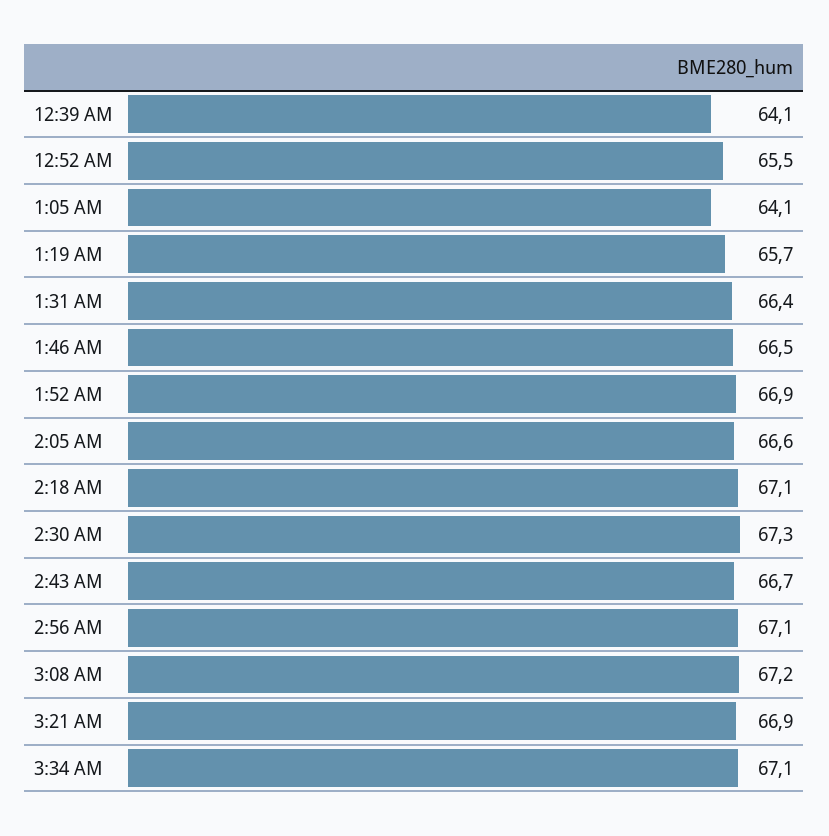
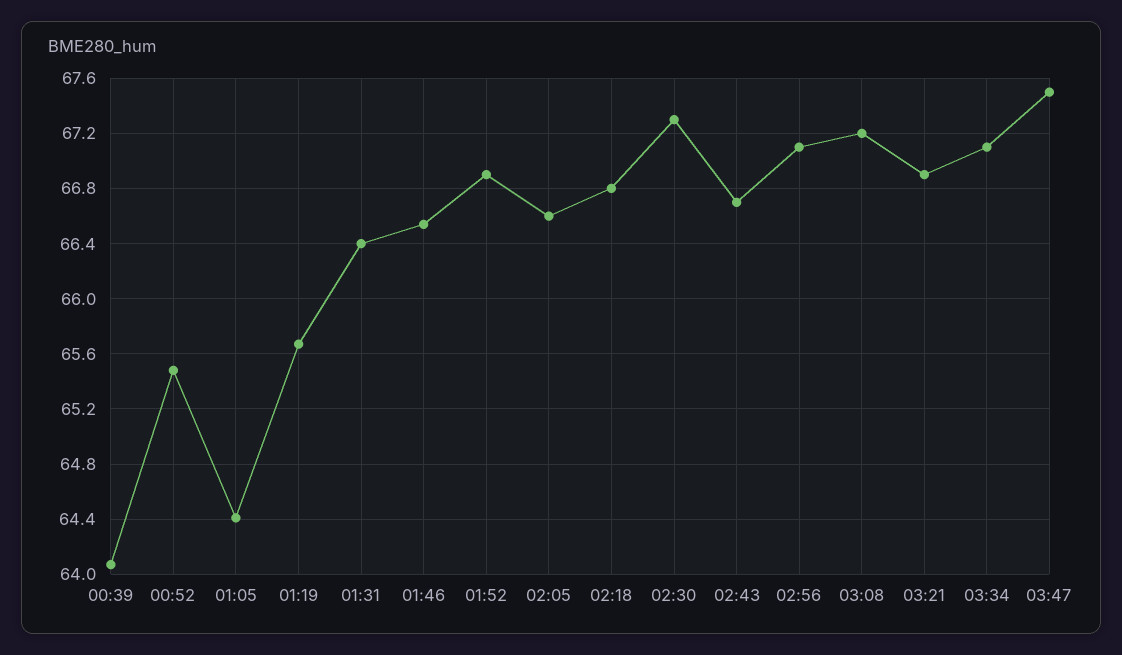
1:05 AM: 64.1 -> 64.4
2:18 AM: 67.1 -> 66.8
03:47: none -> 67.5

